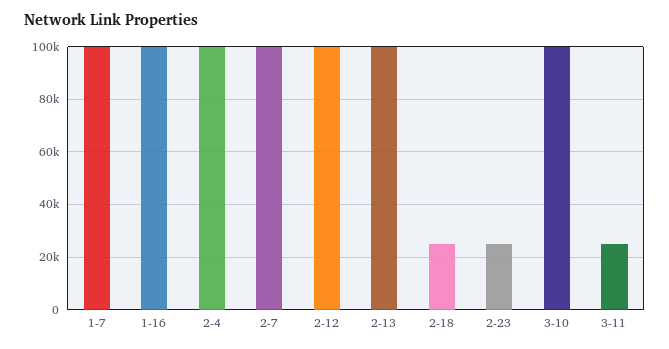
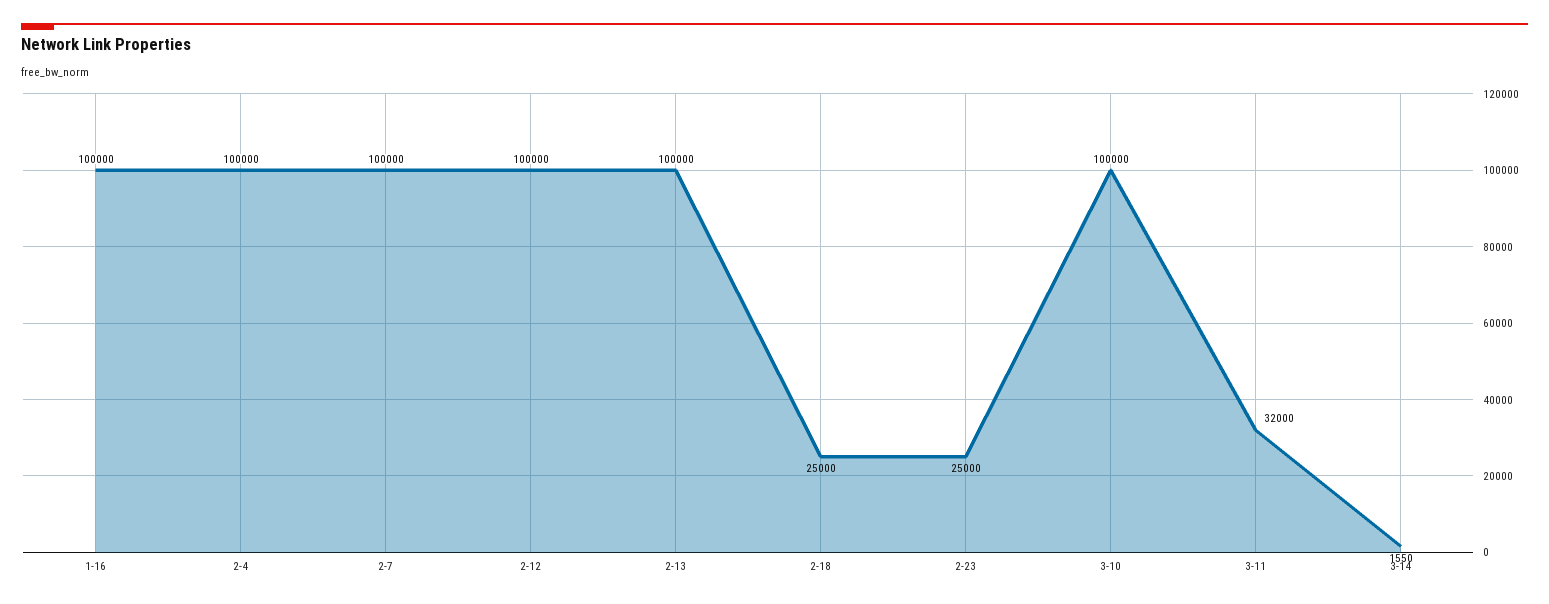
1-7: 100000 -> none
3-11: 25000 -> 32000
3-14: none -> 1550

